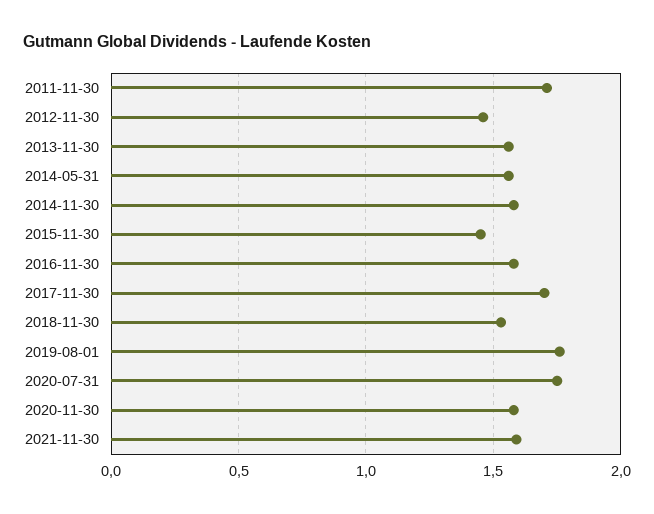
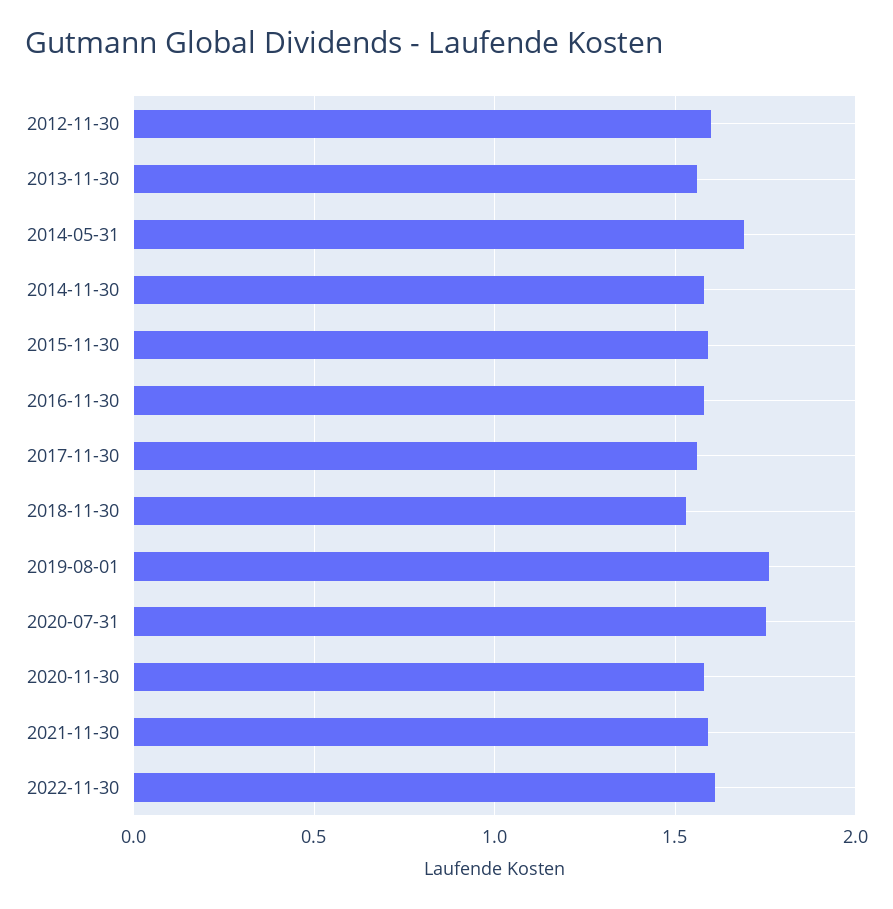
2011-11-30: 1.7 -> none
2012-11-30: 1.45 -> 1.6
2014-05-31: 1.55 -> 1.7
2015-11-30: 1.45 -> 1.6
2017-11-30: 1.7 -> 1.55
2022-11-30: none -> 1.6

